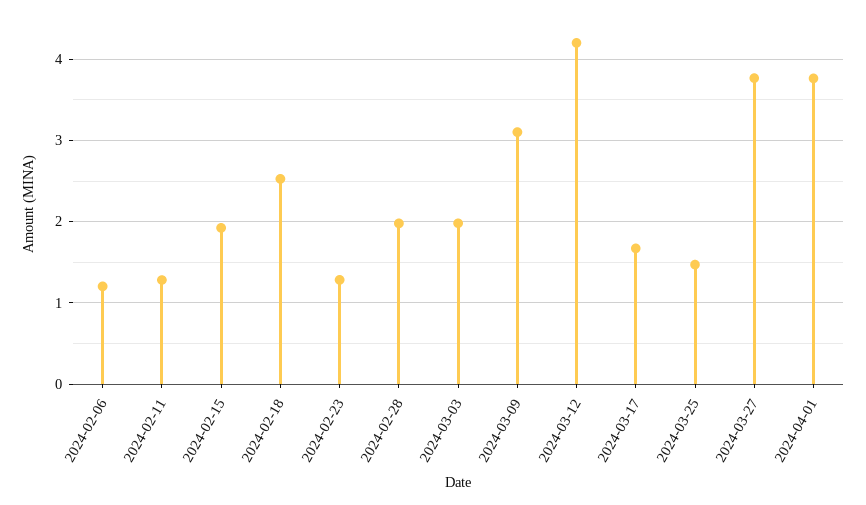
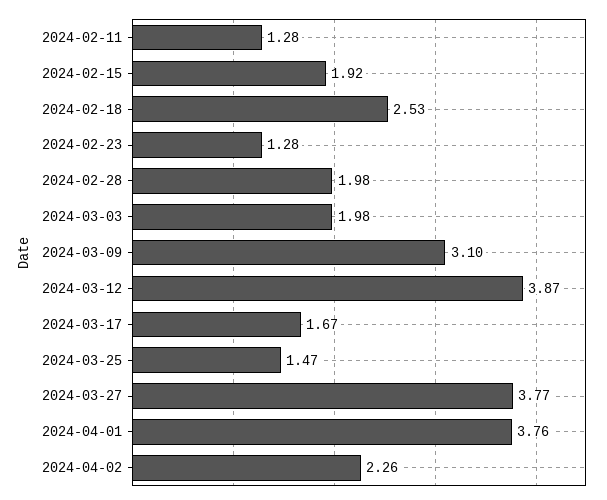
2024-02-06: 1.2 -> none
2024-03-12: 4.2 -> 3.87
2024-04-02: none -> 2.26

